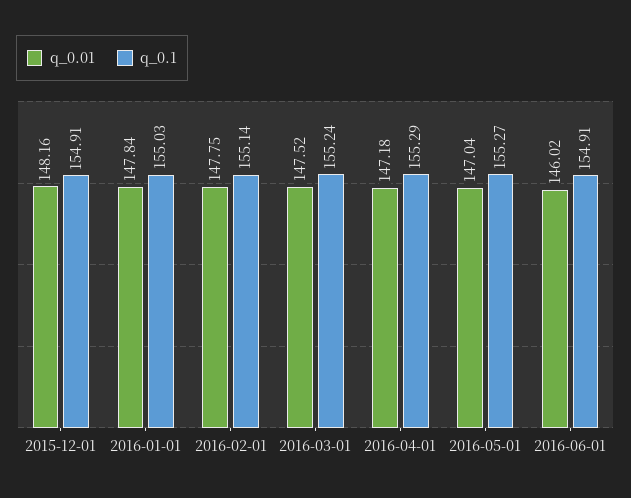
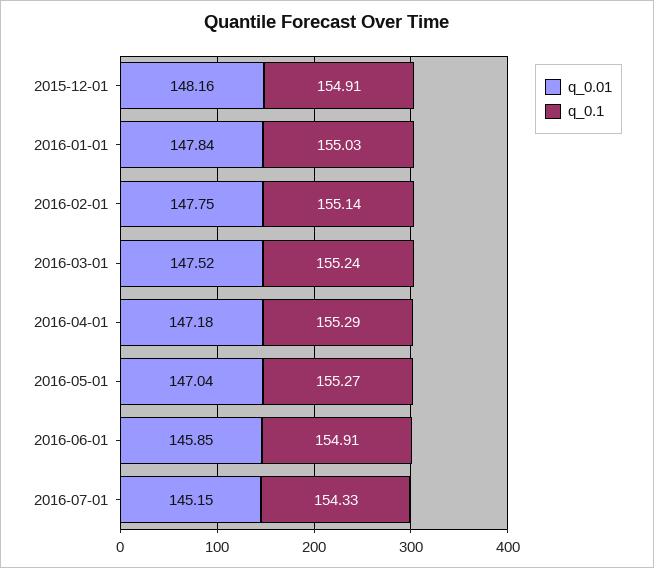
q_0.01, 2016-06-01: 146.02 -> 145.85
q_0.01, 2016-07-01: none -> 145.15
q_0.1, 2016-07-01: none -> 154.33

